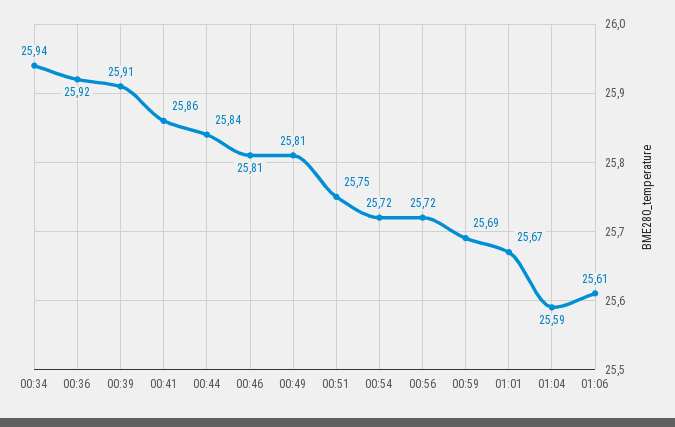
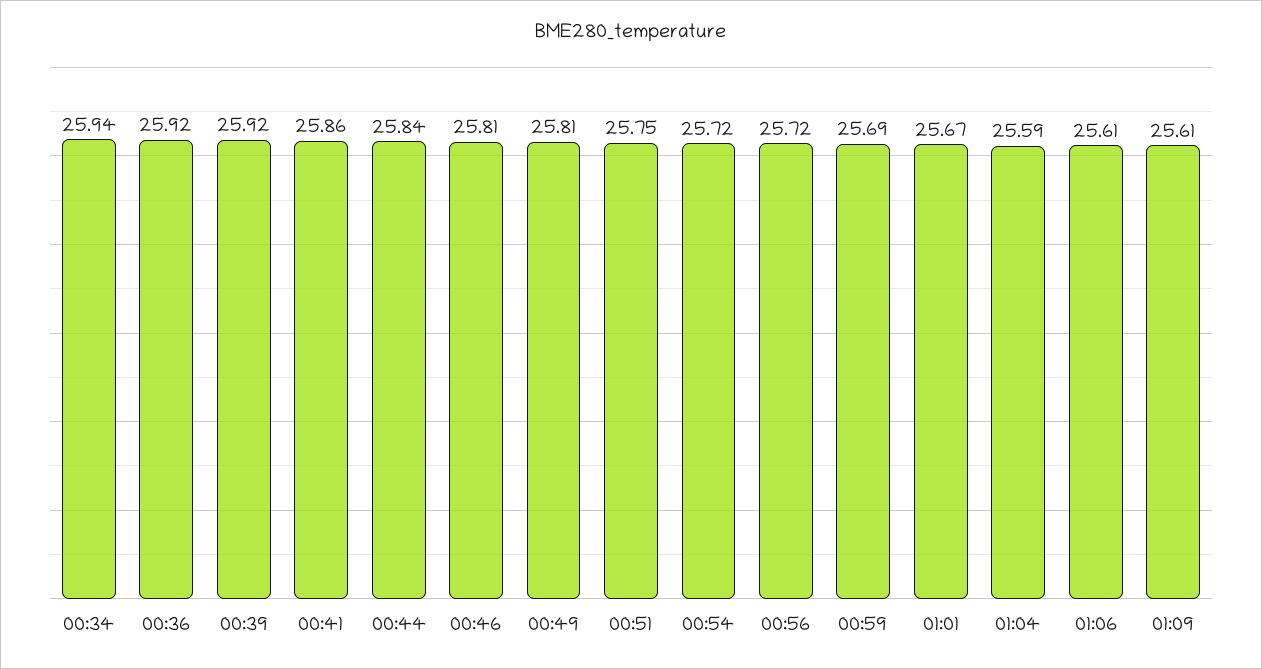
00:39: 25.91 -> 25.92
01:09: none -> 25.61

